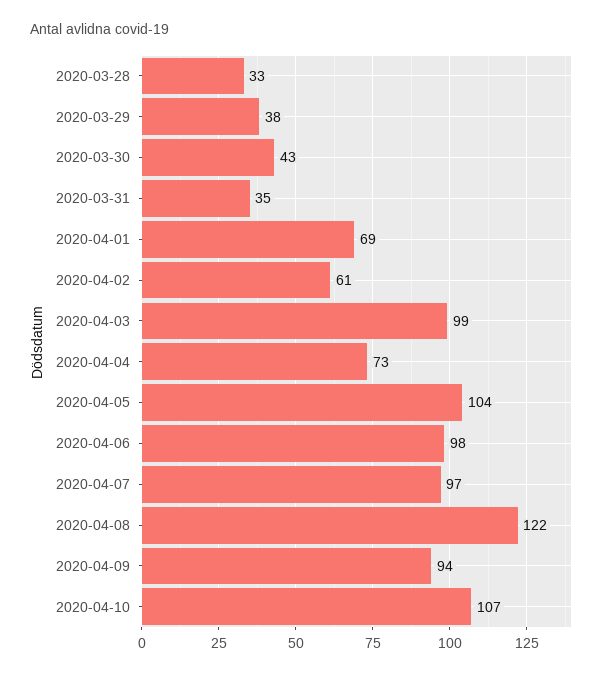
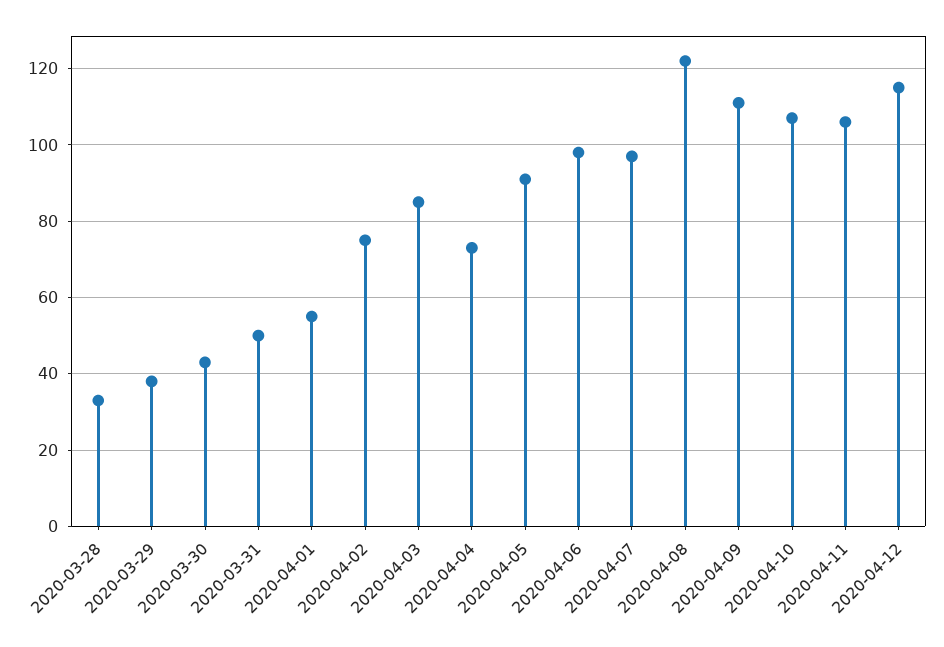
2020-03-31: 35 -> 50
2020-04-01: 69 -> 55
2020-04-02: 61 -> 75
2020-04-03: 99 -> 85
2020-04-05: 104 -> 90
2020-04-09: 94 -> 110
2020-04-11: none -> 105
2020-04-12: none -> 115

